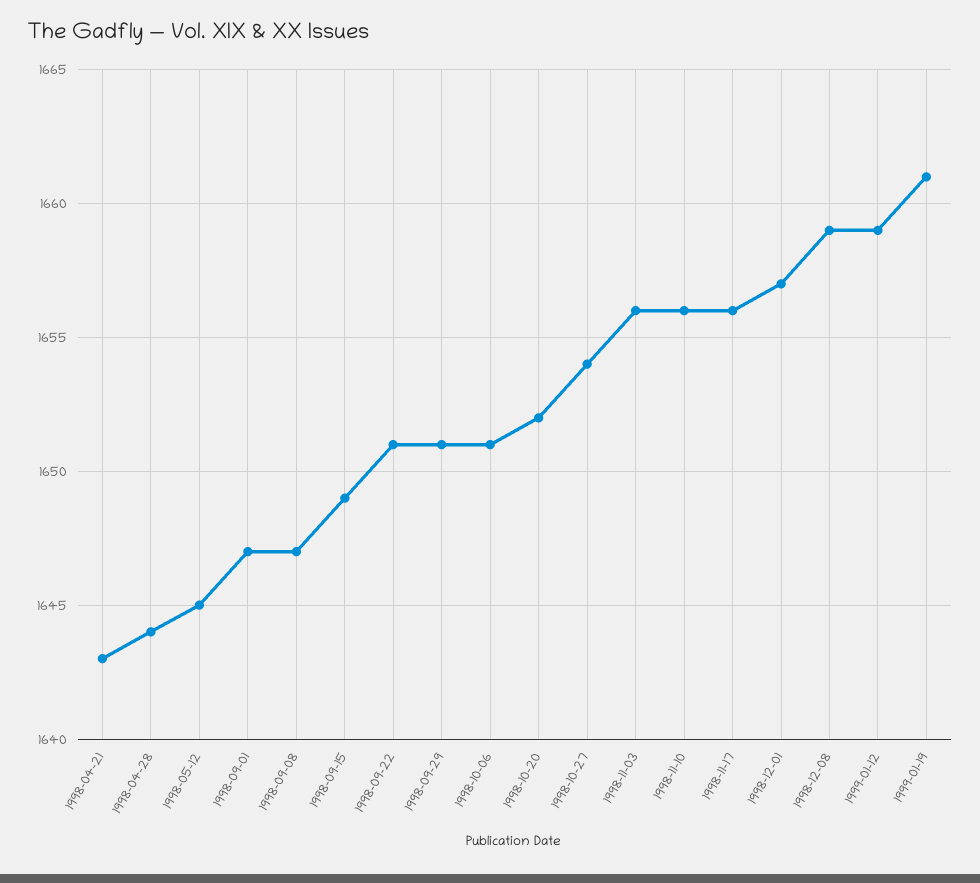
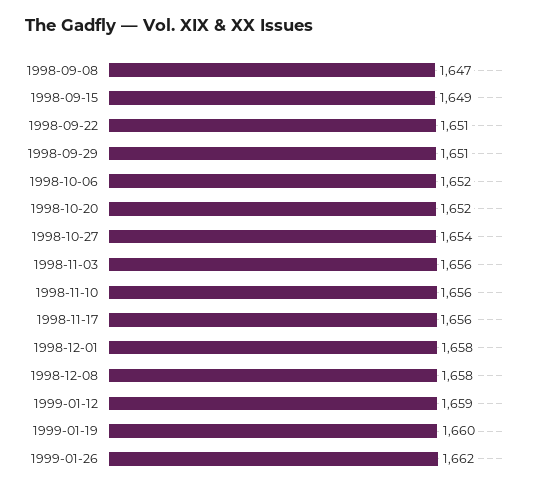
1998-04-21: 1643 -> none
1998-04-28: 1644 -> none
1998-05-12: 1645 -> none
1998-09-01: 1647 -> none
1998-10-06: 1651 -> 1652
1998-12-01: 1657 -> 1658
1998-12-08: 1659 -> 1658
1999-01-19: 1661 -> 1660
1999-01-26: none -> 1662

